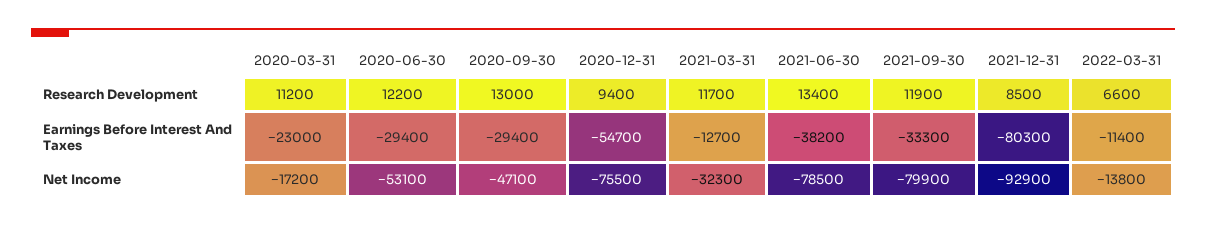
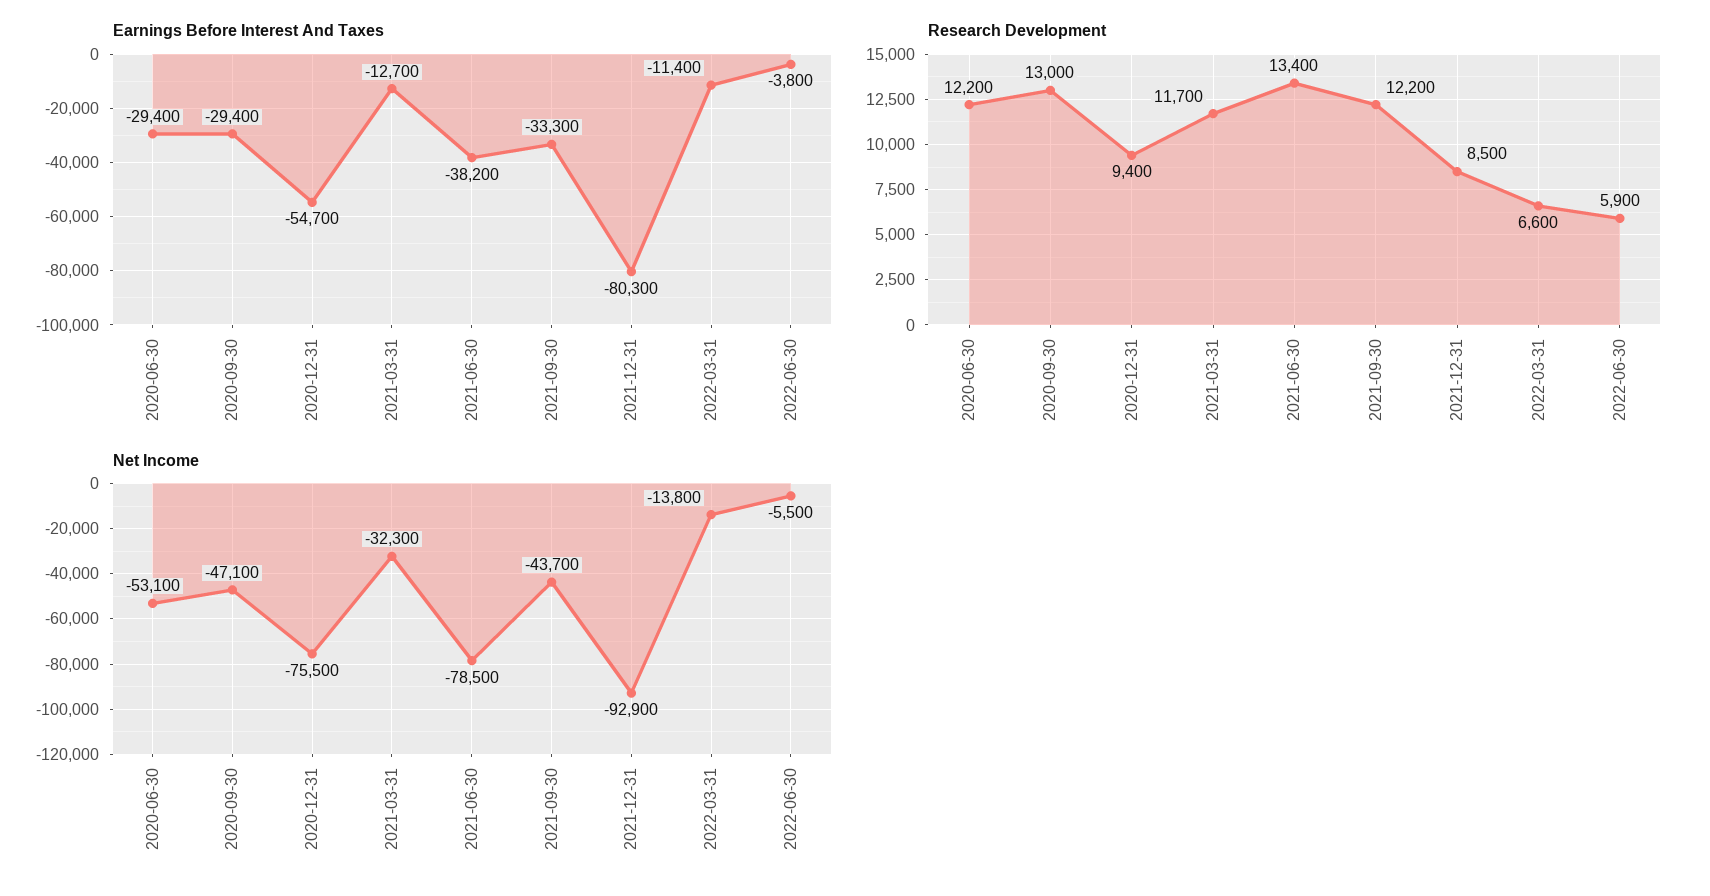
Research Development, 2020-03-31: 11200 -> none
Research Development, 2021-09-30: 11900 -> 12200
Earnings Before Interest And Taxes, 2020-03-31: -23000 -> none
Net Income, 2020-03-31: -17200 -> none
Net Income, 2021-09-30: -79900 -> -43700
Earnings Before Interest And Taxes, 2022-06-30: none -> -3800
Research Development, 2022-06-30: none -> 5900
Net Income, 2022-06-30: none -> -5500

